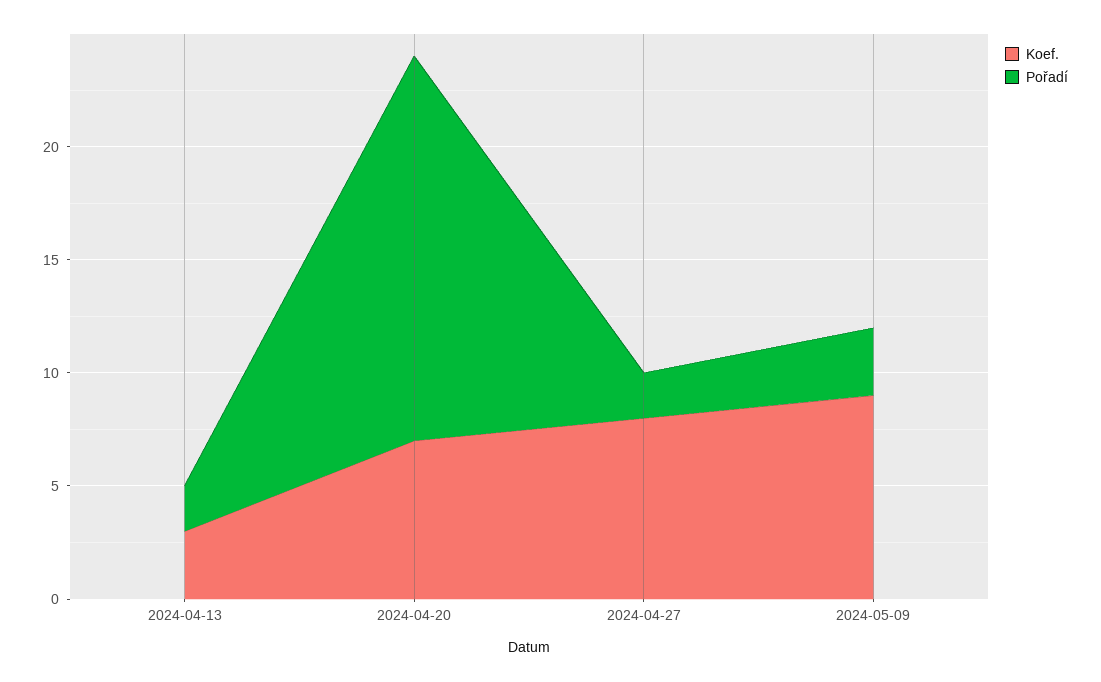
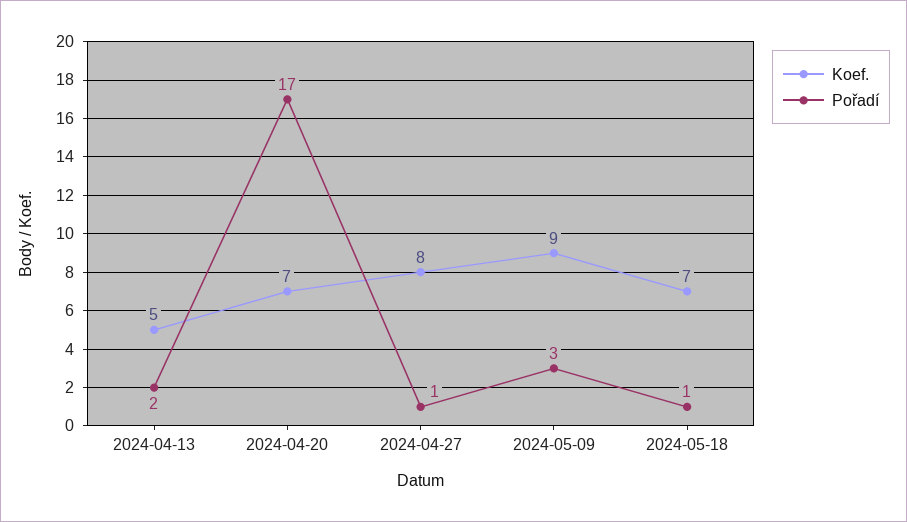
Koef., 2024-04-13: 3 -> 5
Pořadí, 2024-04-27: 2 -> 1
Koef., 2024-05-18: none -> 7
Pořadí, 2024-05-18: none -> 1

